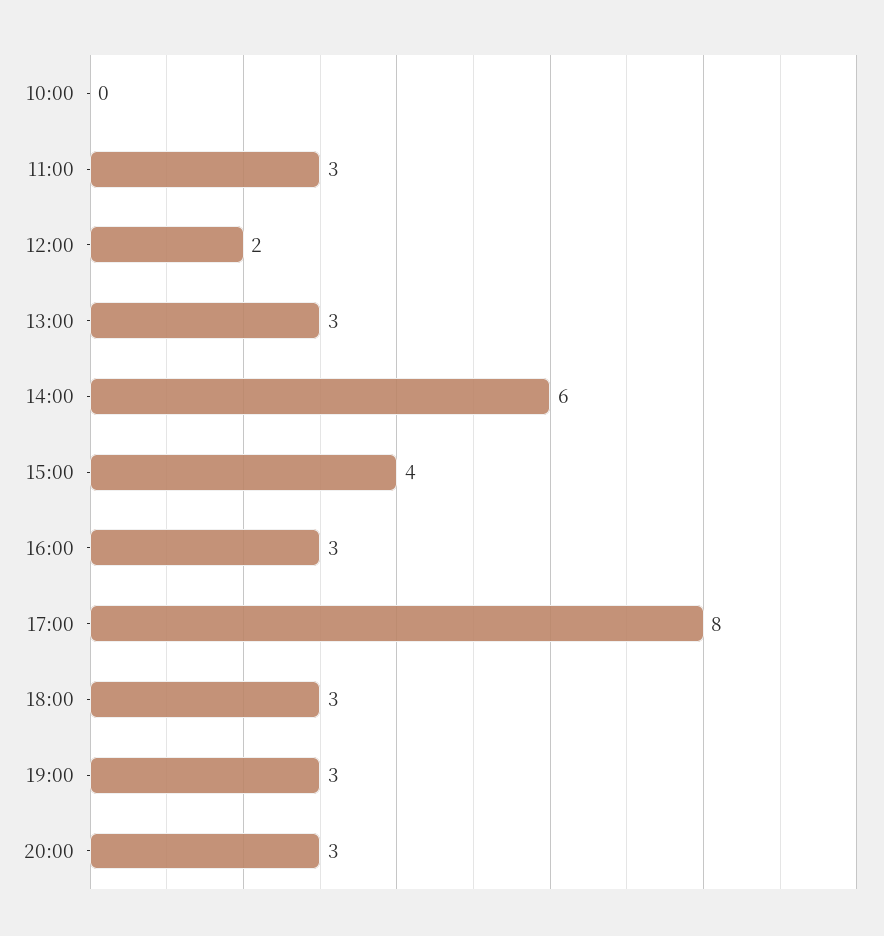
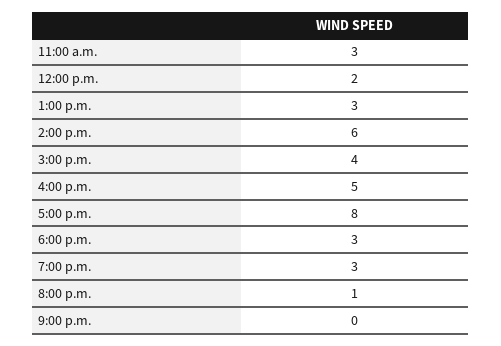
10:00: 0 -> none
16:00: 3 -> 5
20:00: 3 -> 1
9:00 p.m.: none -> 0

